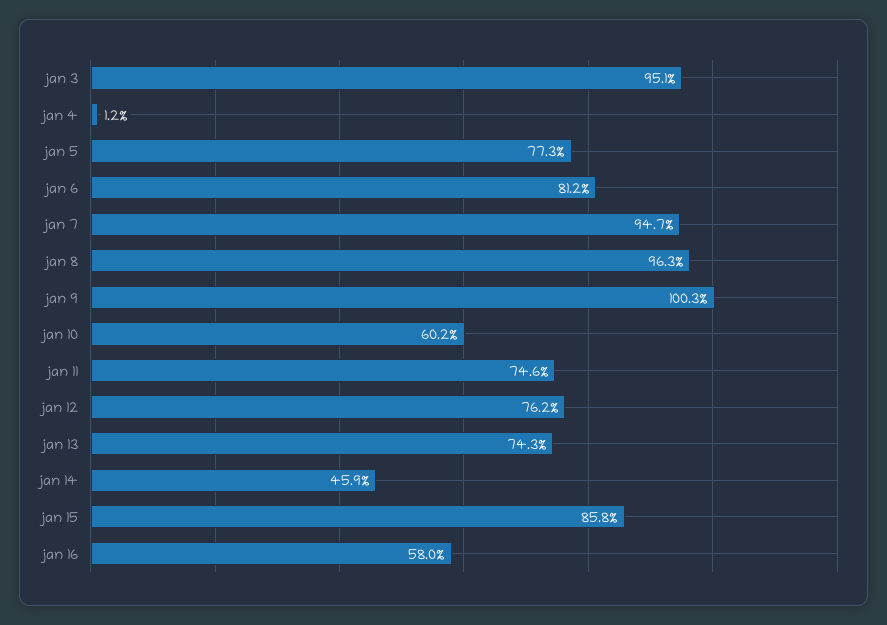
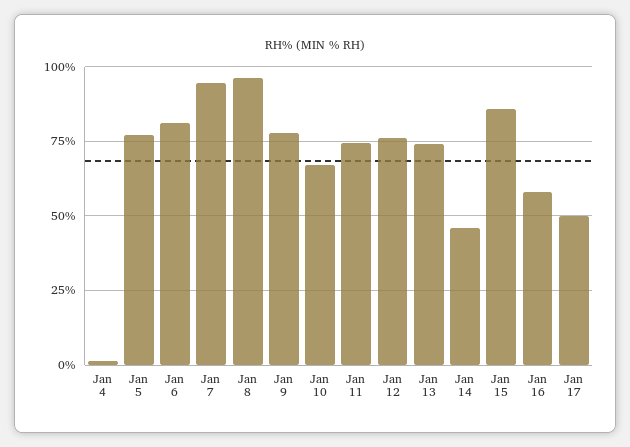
jan 3: 95.1 -> none
jan 9: 100.3 -> 77.5
jan 10: 60.2 -> 67.5
Jan 17: none -> 50

